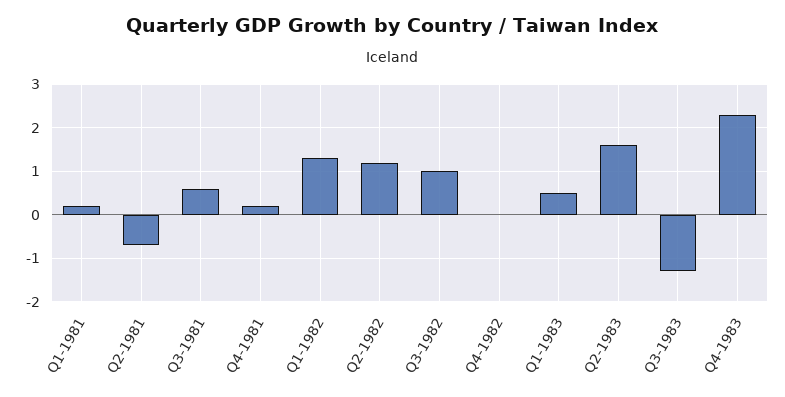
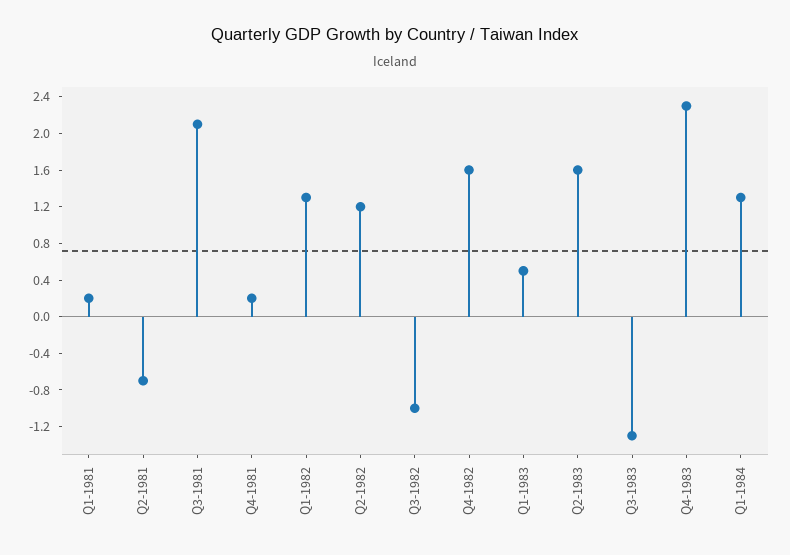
Q3-1981: 0.5 -> 2.1
Q3-1982: 1 -> -1
Q4-1982: 0 -> 1.6
Q1-1984: none -> 1.3

